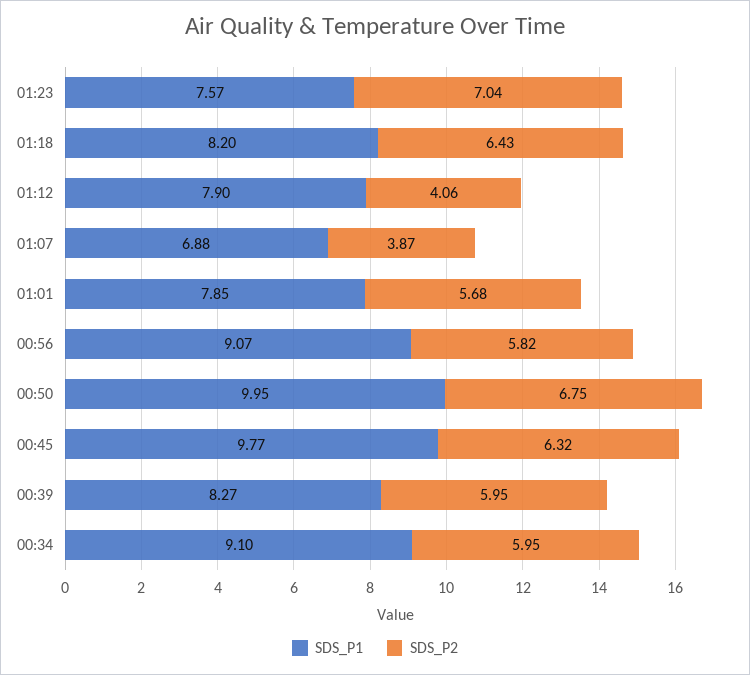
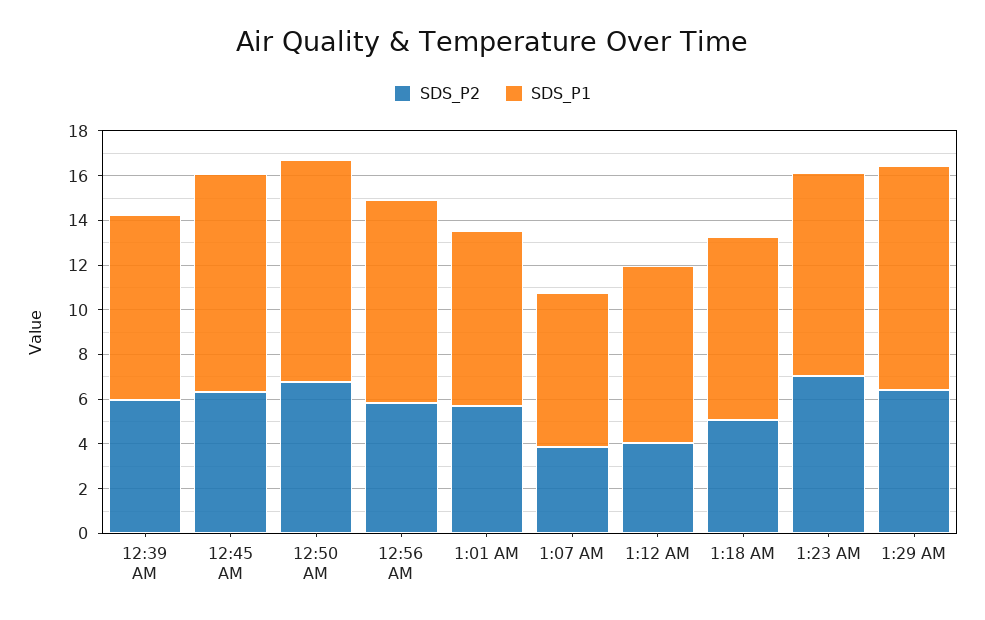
SDS_P1, 01:23: 7.57 -> 9
SDS_P2, 01:18: 6.43 -> 5
SDS_P1, 00:34: 9.1 -> none
SDS_P2, 00:34: 5.95 -> none
SDS_P2, 1:29 AM: none -> 6.5
SDS_P1, 1:29 AM: none -> 10

